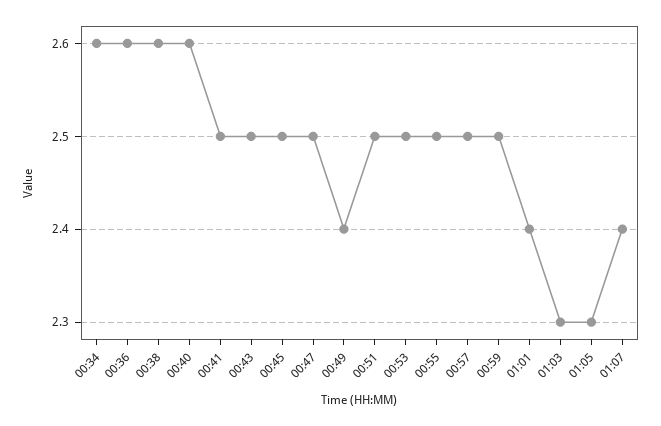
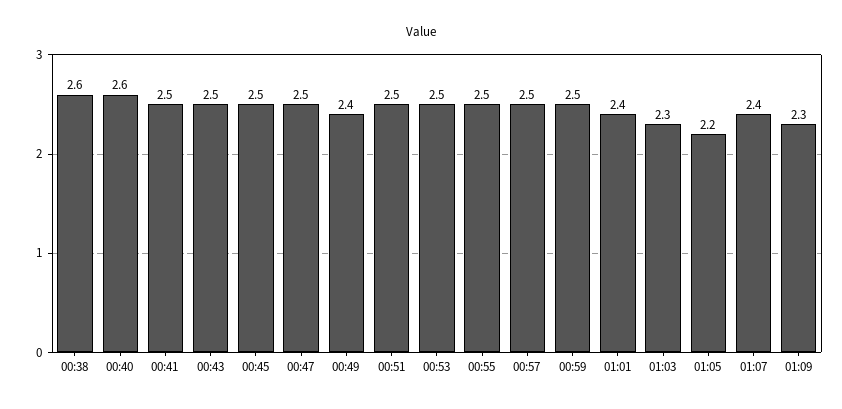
00:34: 2.6 -> none
00:36: 2.6 -> none
01:05: 2.3 -> 2.2
01:09: none -> 2.3

